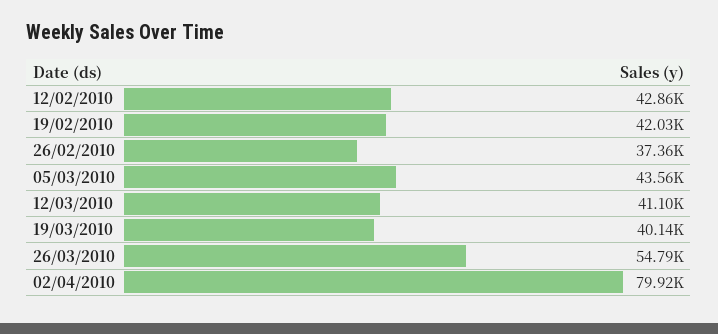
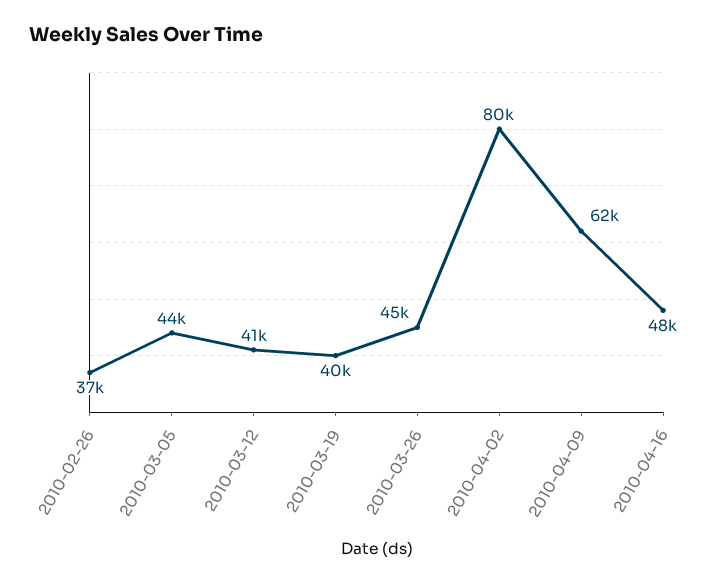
12/02/2010: 42860 -> none
19/02/2010: 42030 -> none
26/03/2010: 54790 -> 45000
2010-04-09: none -> 62000
2010-04-16: none -> 48000

